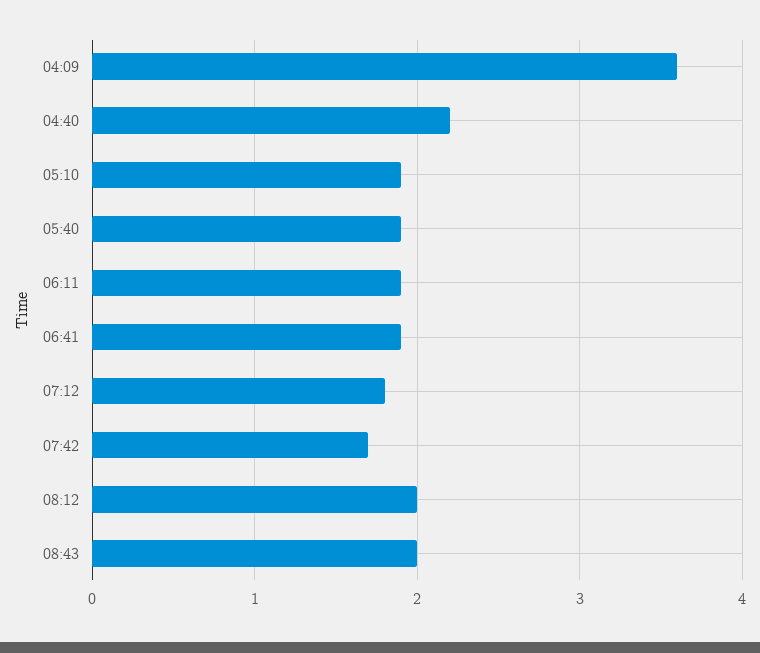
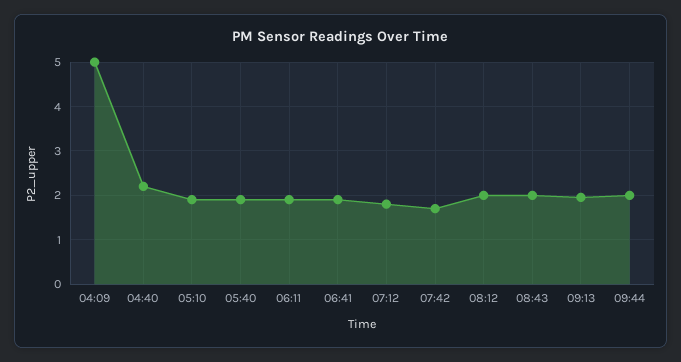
04:09: 3.6 -> 5
09:13: none -> 2
09:44: none -> 2

